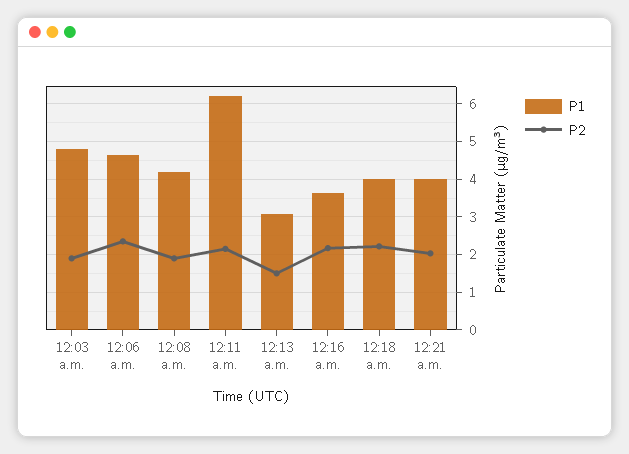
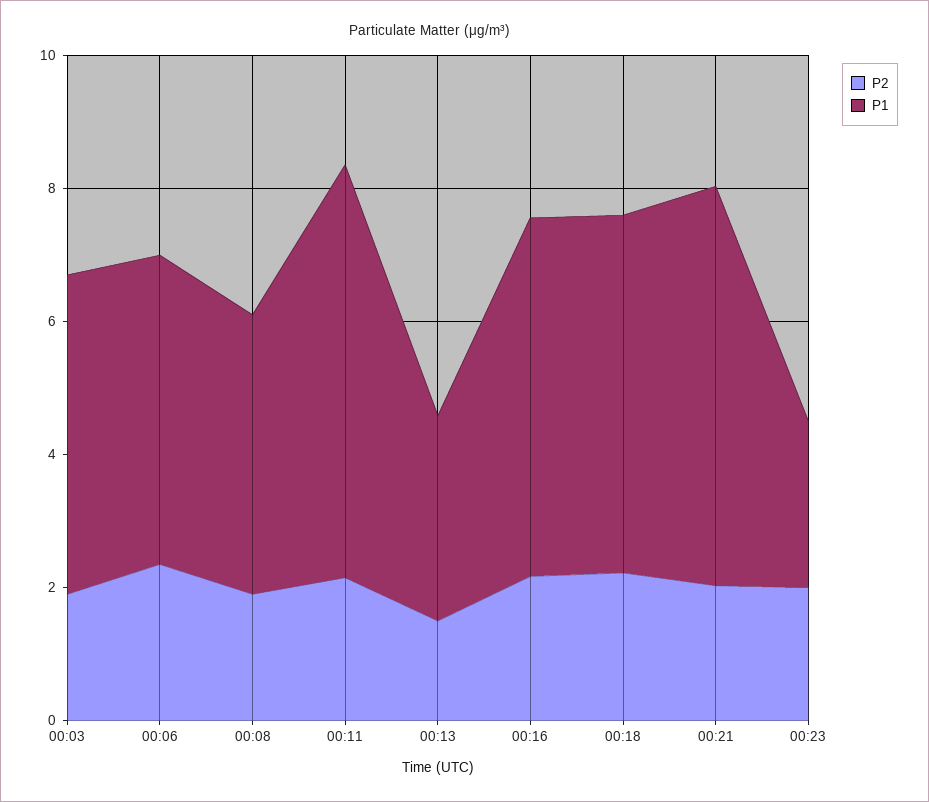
P1, 12:16 a.m.: 3.6 -> 5.5
P1, 12:18 a.m.: 4 -> 5.5
P1, 12:21 a.m.: 4 -> 6
P2, 00:23: none -> 2
P1, 00:23: none -> 2.5

